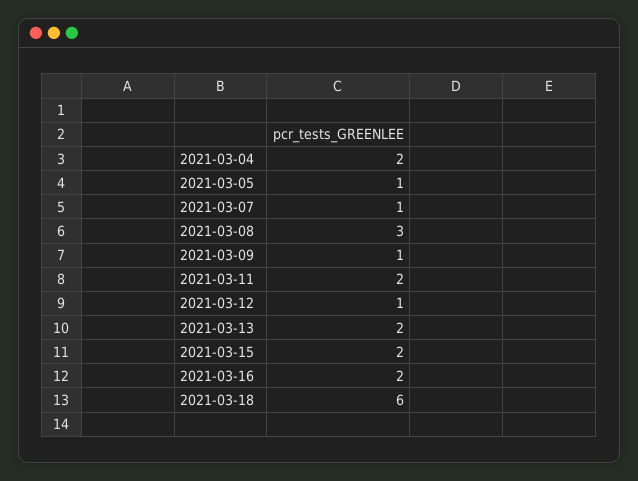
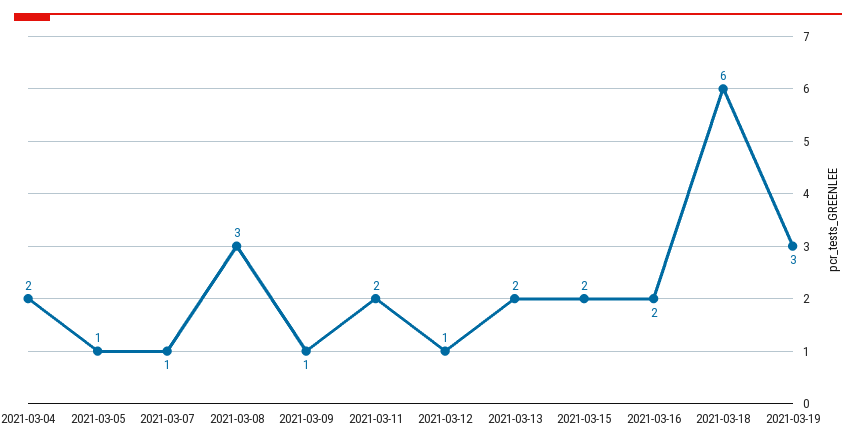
2021-03-19: none -> 3

